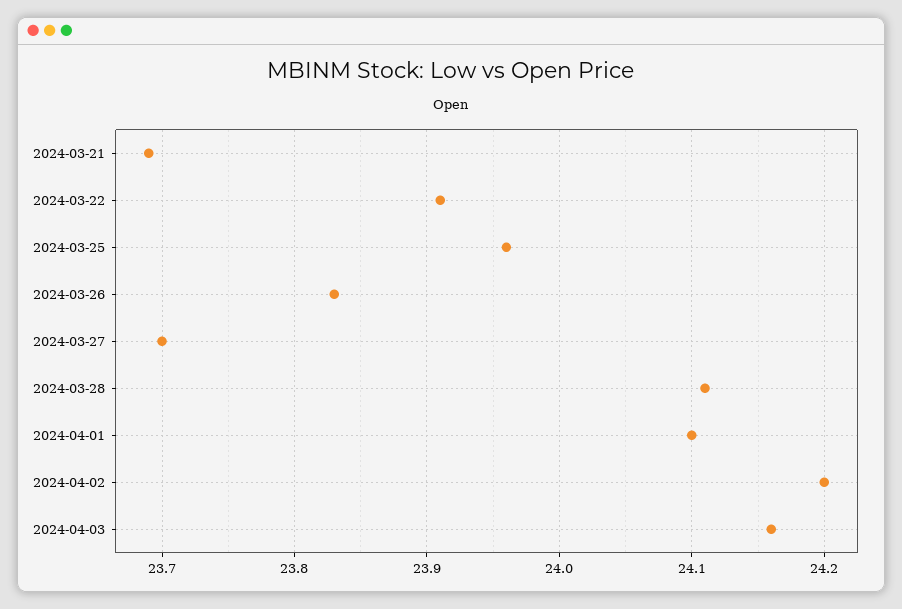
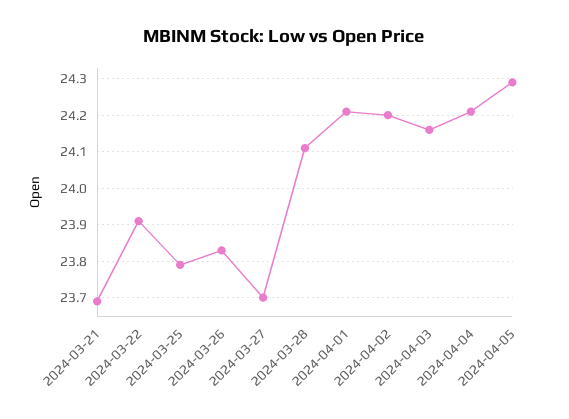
2024-03-25: 23.96 -> 23.8
2024-04-01: 24.1 -> 24.2
2024-04-04: none -> 24.2
2024-04-05: none -> 24.3

